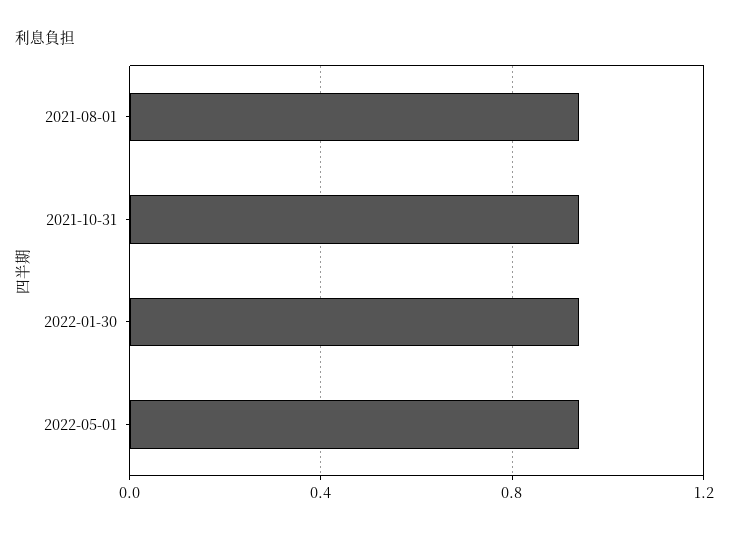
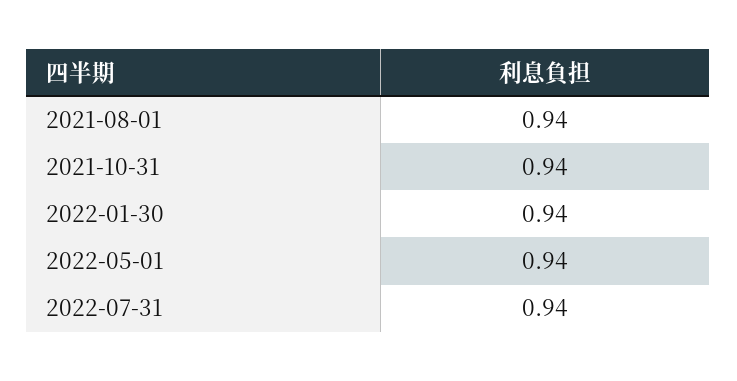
2022-07-31: none -> 0.94

